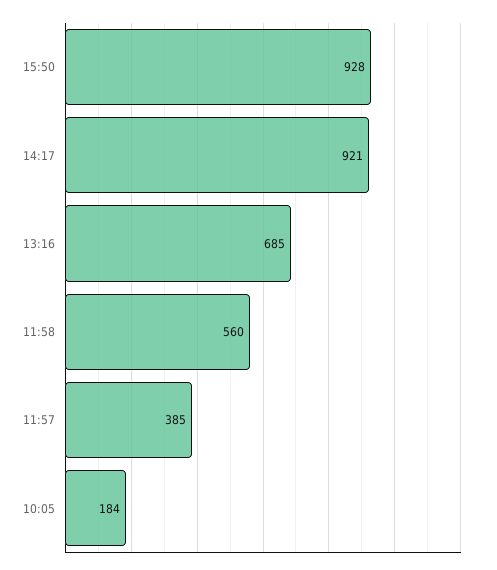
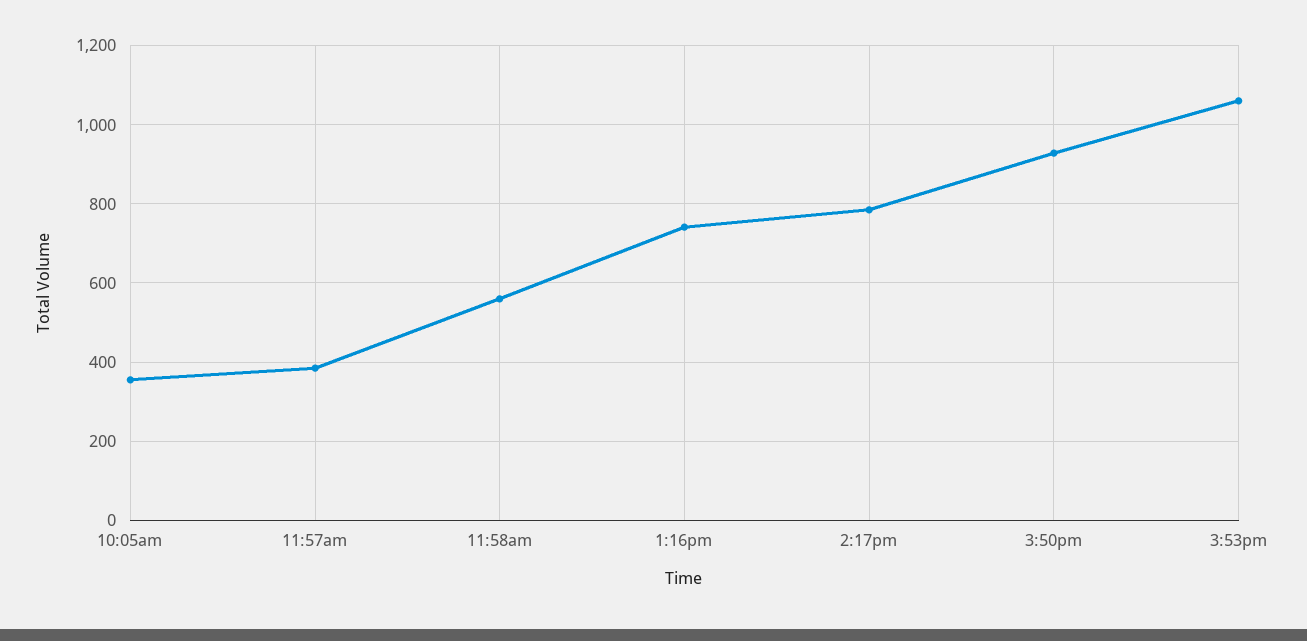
14:17: 921 -> 780
13:16: 685 -> 740
10:05: 184 -> 360
3:53pm: none -> 1060

